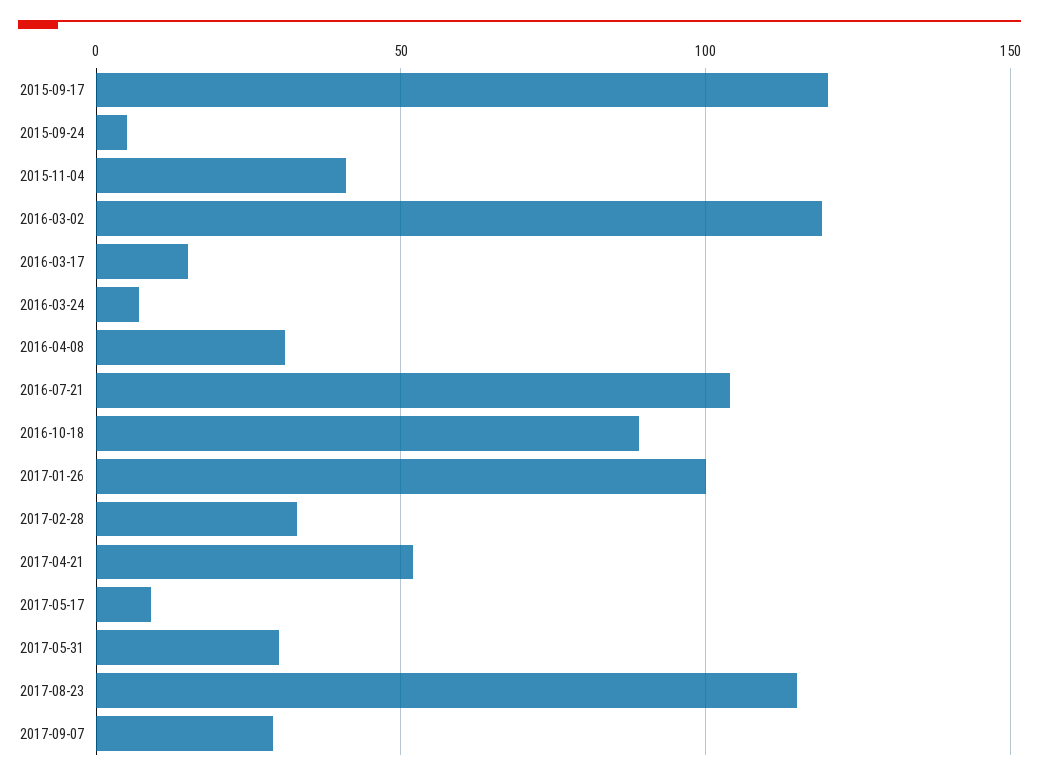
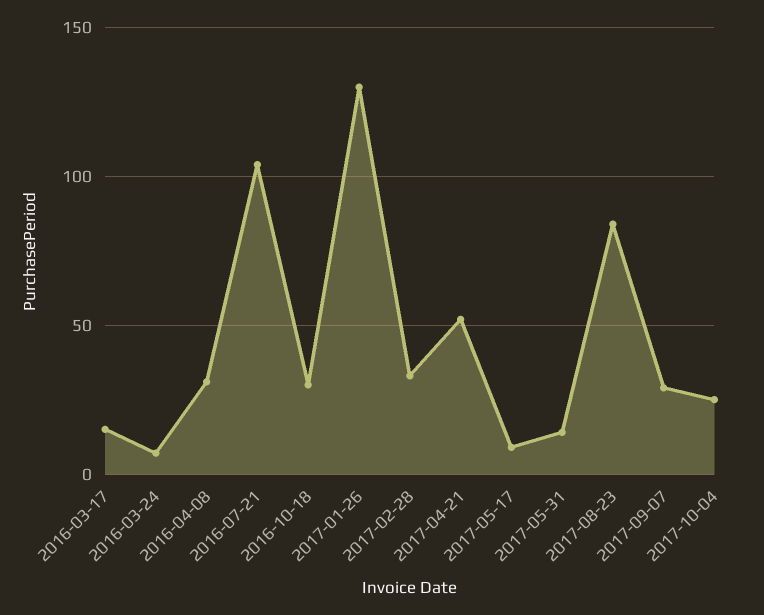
2015-09-17: 120 -> none
2015-09-24: 5 -> none
2015-11-04: 40 -> none
2016-03-02: 120 -> none
2016-10-18: 90 -> 30
2017-01-26: 100 -> 130
2017-05-31: 30 -> 15
2017-08-23: 115 -> 85
2017-10-04: none -> 25

